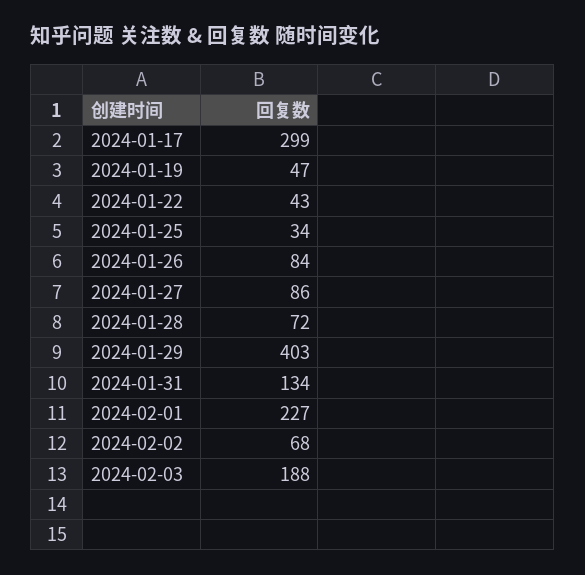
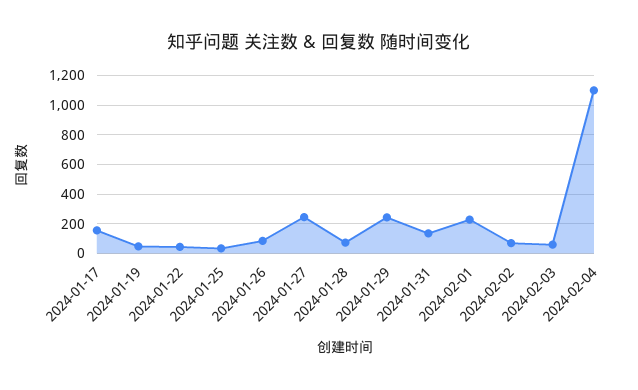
2024-01-17: 299 -> 150
2024-01-27: 86 -> 250
2024-01-29: 403 -> 250
2024-02-03: 188 -> 50
2024-02-04: none -> 1100

